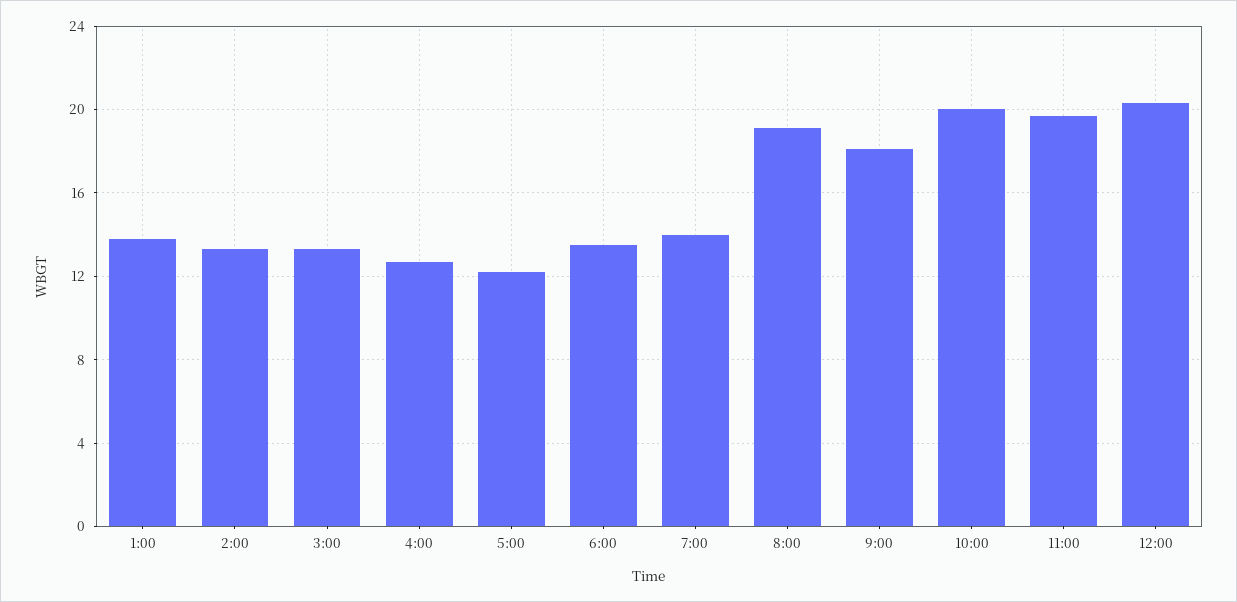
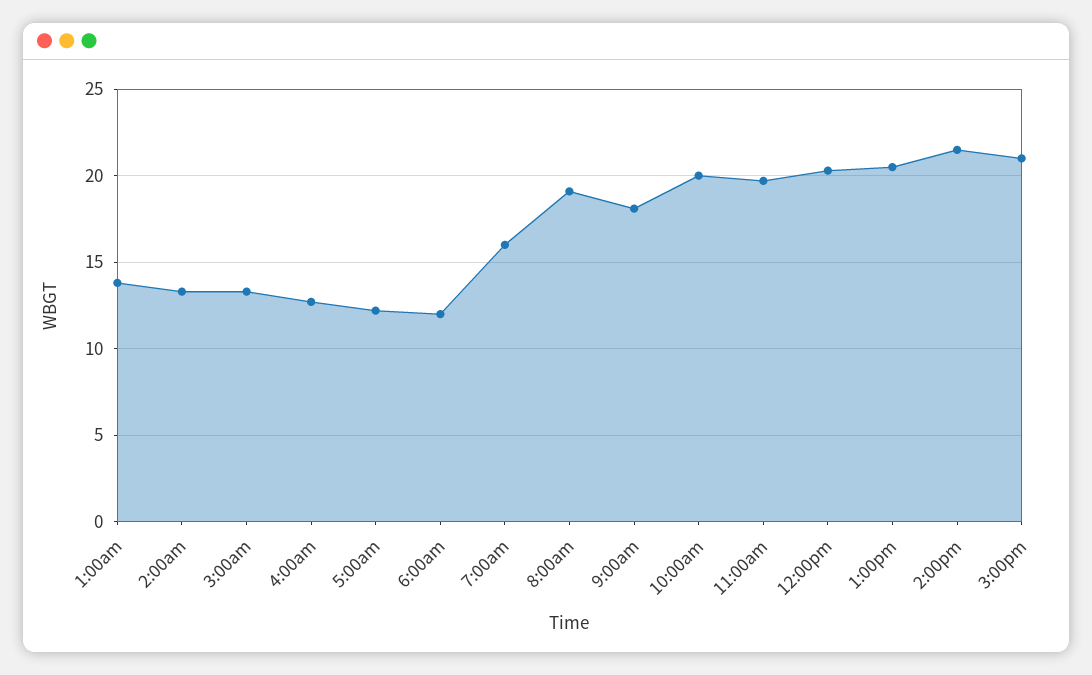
6:00: 13.5 -> 12
7:00: 14 -> 16
1:00pm: none -> 20.5
2:00pm: none -> 21.5
3:00pm: none -> 21

